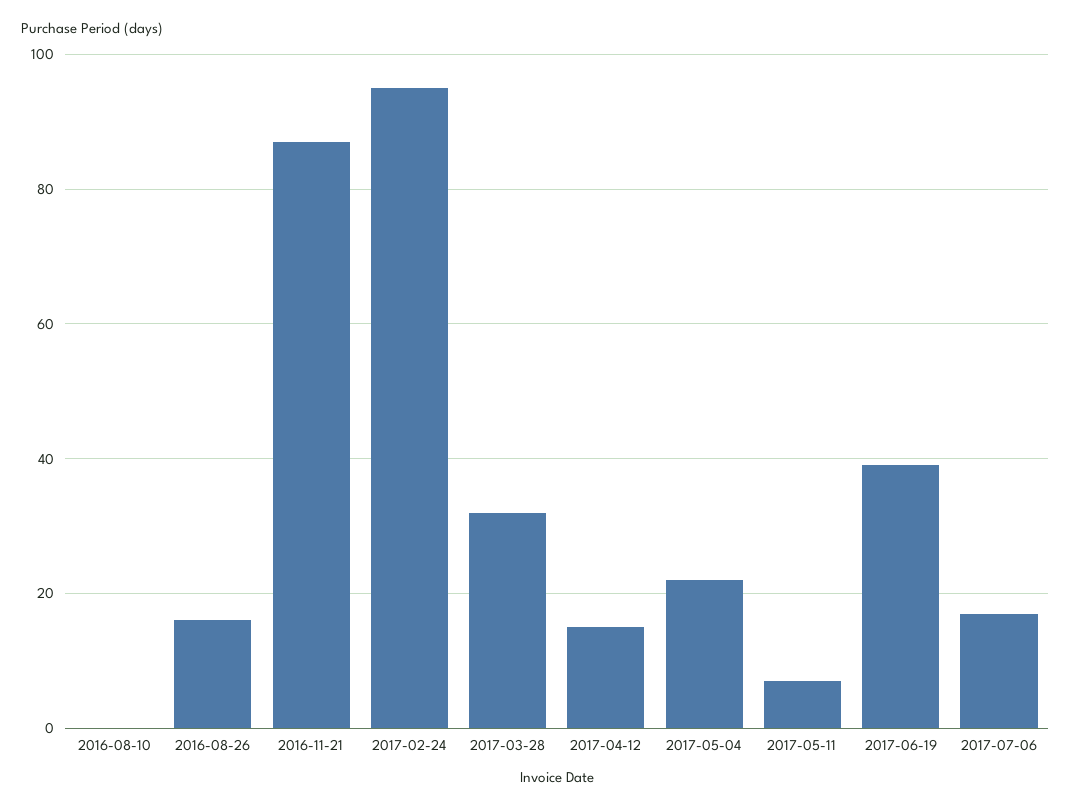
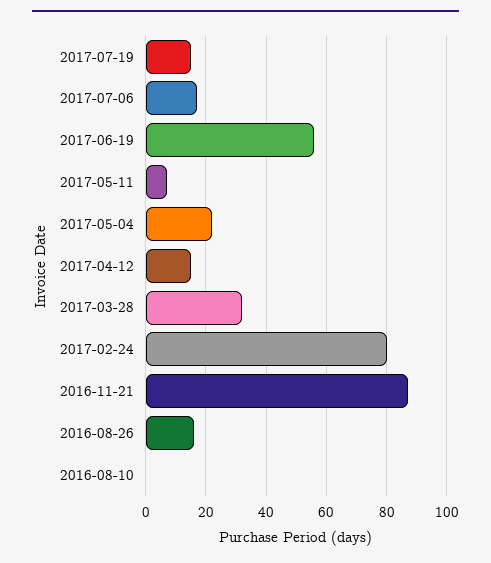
2017-02-24: 95 -> 80
2017-06-19: 40 -> 55
2017-07-19: none -> 15

